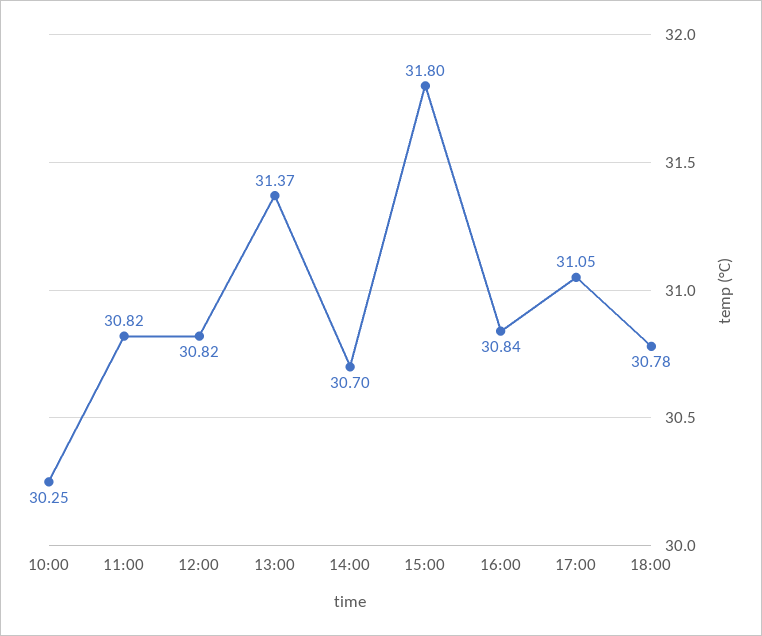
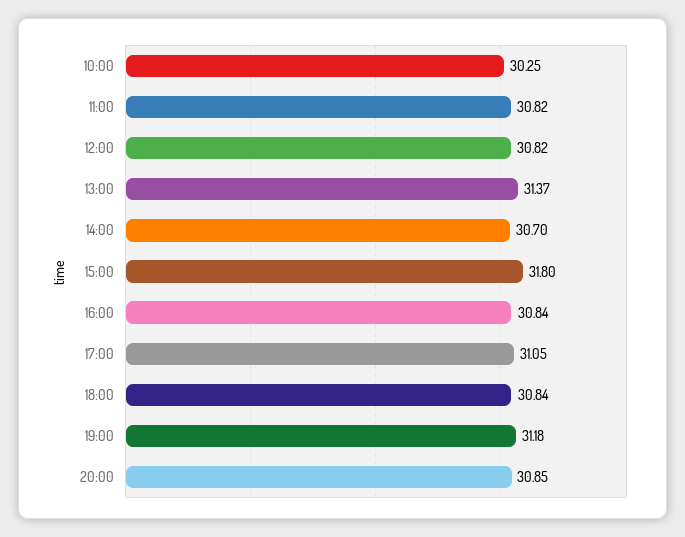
18:00: 30.78 -> 30.84
19:00: none -> 31.18
20:00: none -> 30.85

